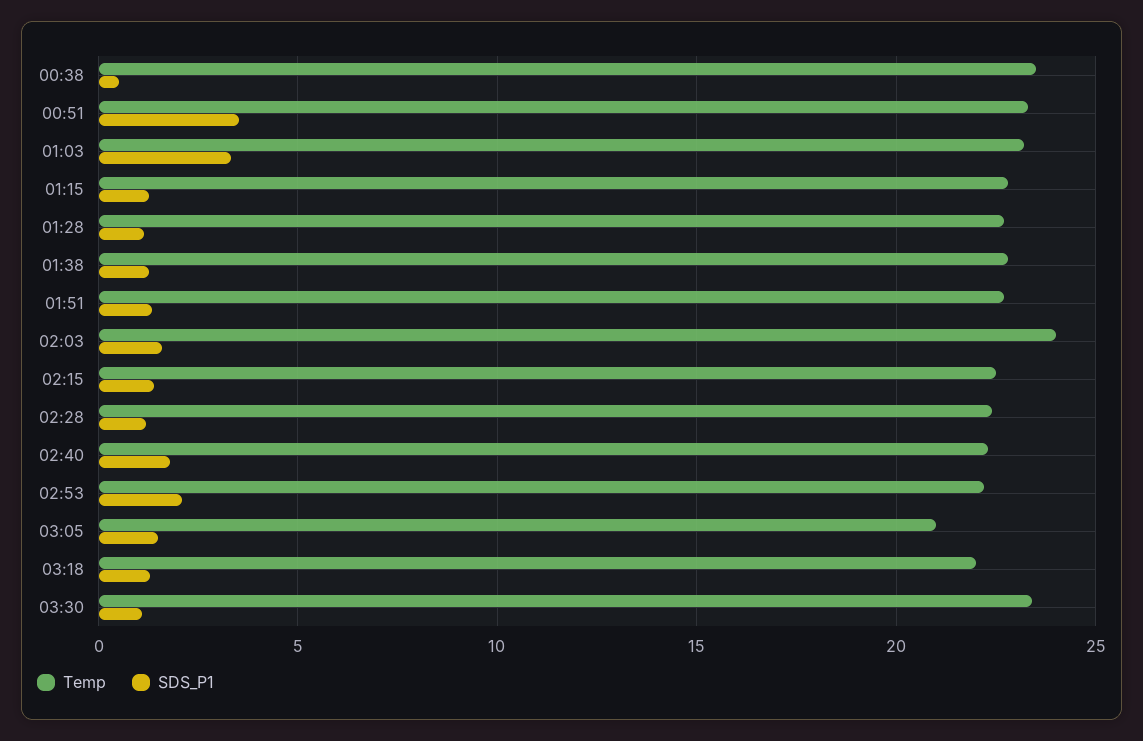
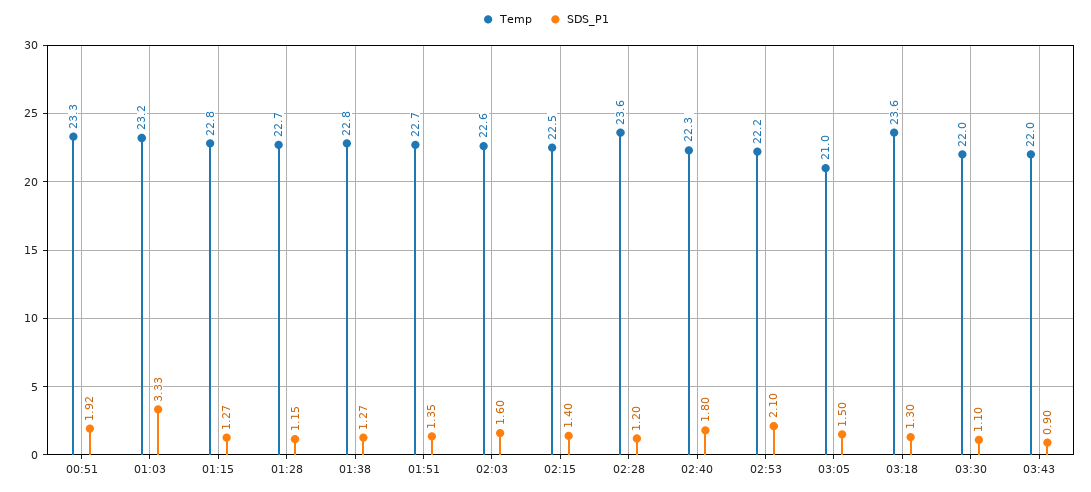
Temp, 00:38: 23.5 -> none
SDS_P1, 00:38: 0.5 -> none
SDS_P1, 00:51: 3.5 -> 1.92
Temp, 02:03: 24 -> 22.6
Temp, 02:28: 22.5 -> 23.6
Temp, 03:18: 22 -> 23.6
Temp, 03:30: 23.5 -> 22
Temp, 03:43: none -> 22
SDS_P1, 03:43: none -> 0.9

